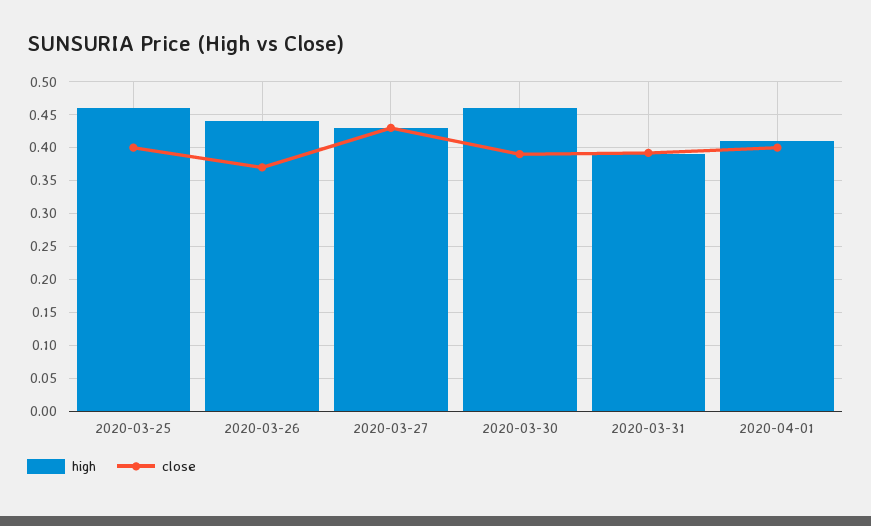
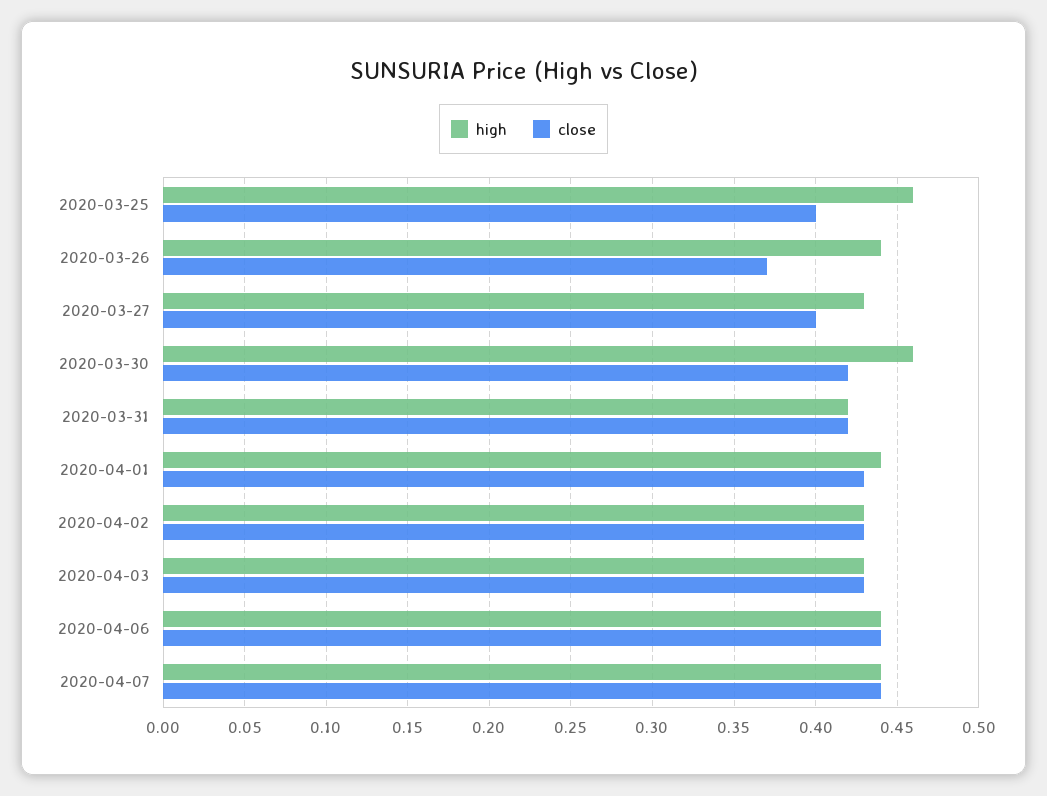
close, 2020-03-27: 0.43 -> 0.4
close, 2020-03-30: 0.39 -> 0.42
high, 2020-03-31: 0.39 -> 0.42
close, 2020-03-31: 0.39 -> 0.42
high, 2020-04-01: 0.41 -> 0.44
close, 2020-04-01: 0.4 -> 0.43
high, 2020-04-02: none -> 0.43
close, 2020-04-02: none -> 0.43
high, 2020-04-03: none -> 0.43
close, 2020-04-03: none -> 0.43
high, 2020-04-06: none -> 0.44
close, 2020-04-06: none -> 0.44
high, 2020-04-07: none -> 0.44
close, 2020-04-07: none -> 0.44

